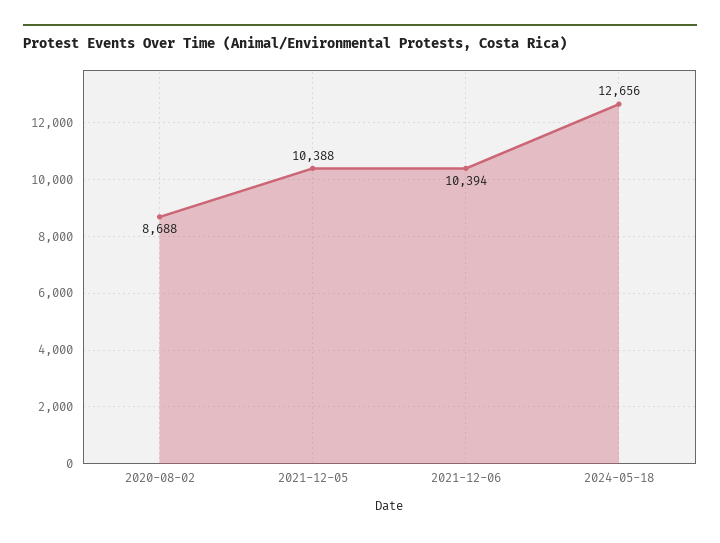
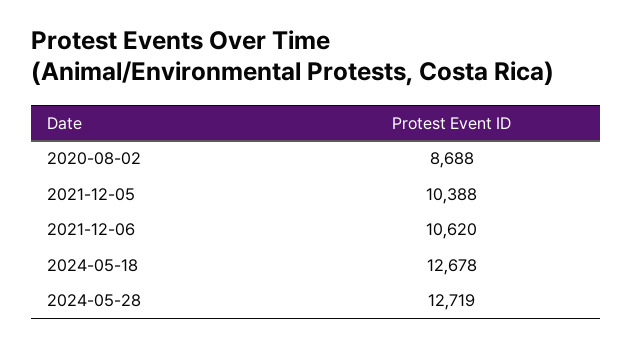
2021-12-06: 10394 -> 10620
2024-05-18: 12656 -> 12678
2024-05-28: none -> 12719

